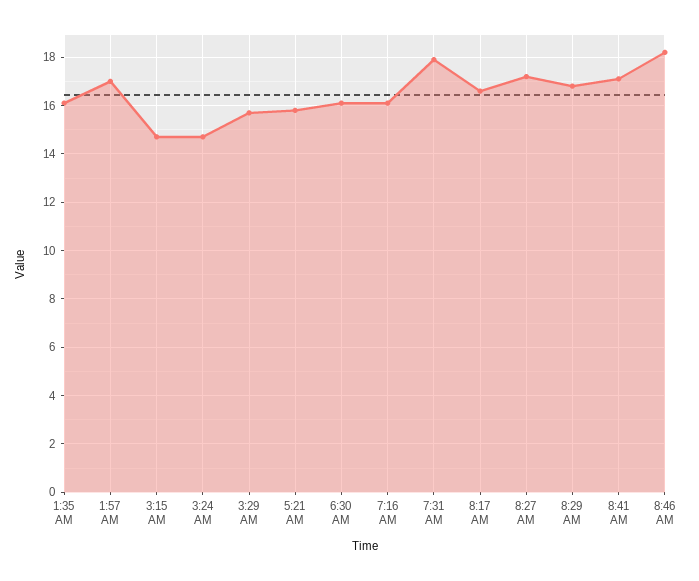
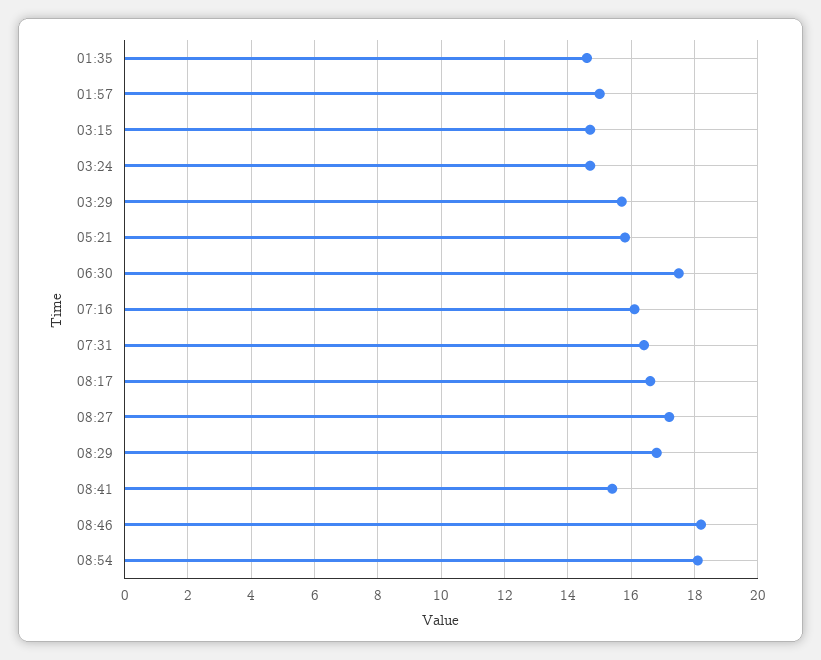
1:35 AM: 16 -> 14.5
1:57 AM: 17 -> 15
6:30 AM: 16 -> 17.5
7:31 AM: 18 -> 16.5
8:41 AM: 17 -> 15.5
08:54: none -> 18

